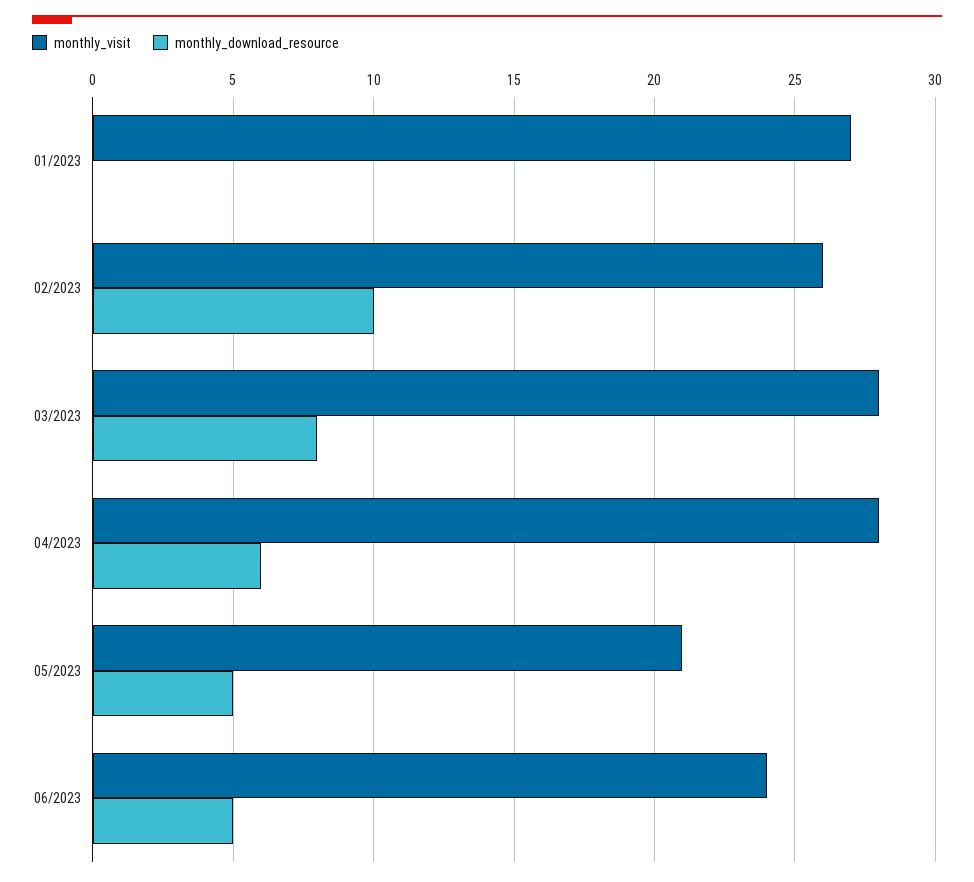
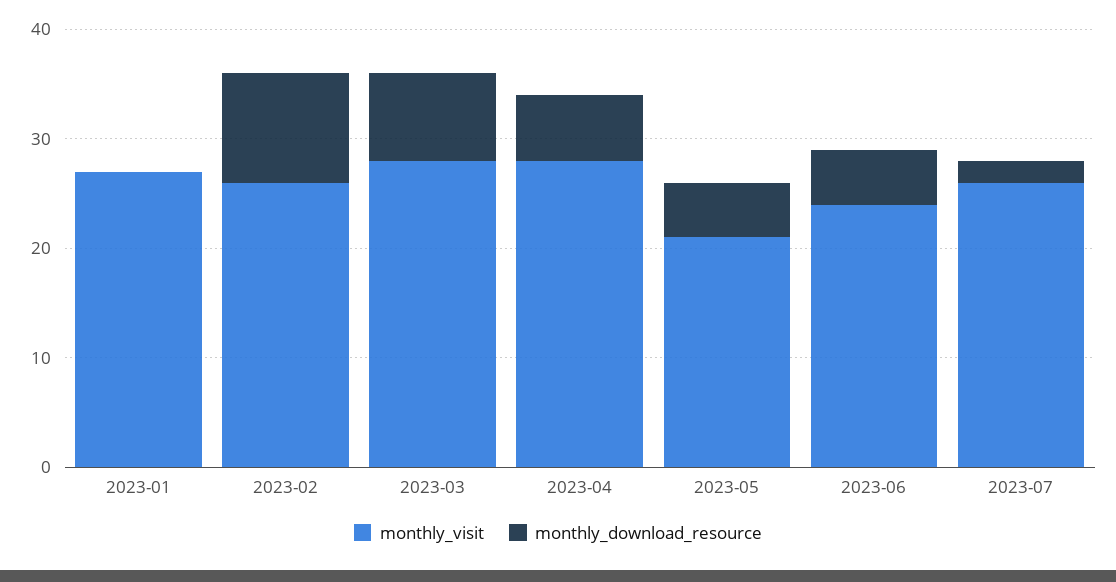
monthly_visit, 2023-07: none -> 26
monthly_download_resource, 2023-07: none -> 2

